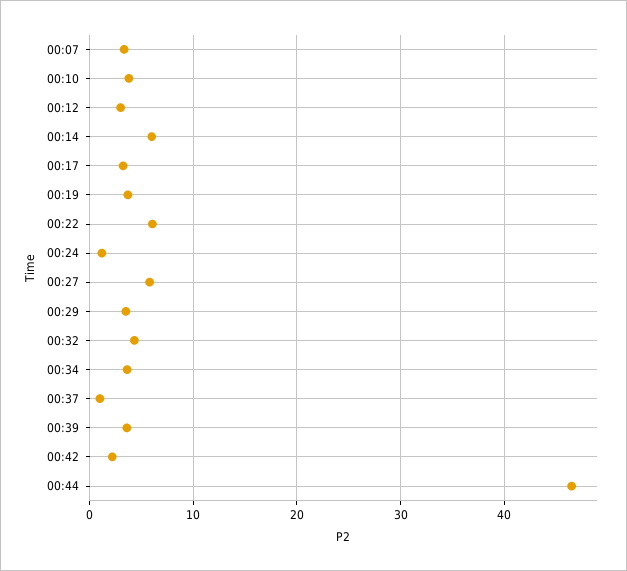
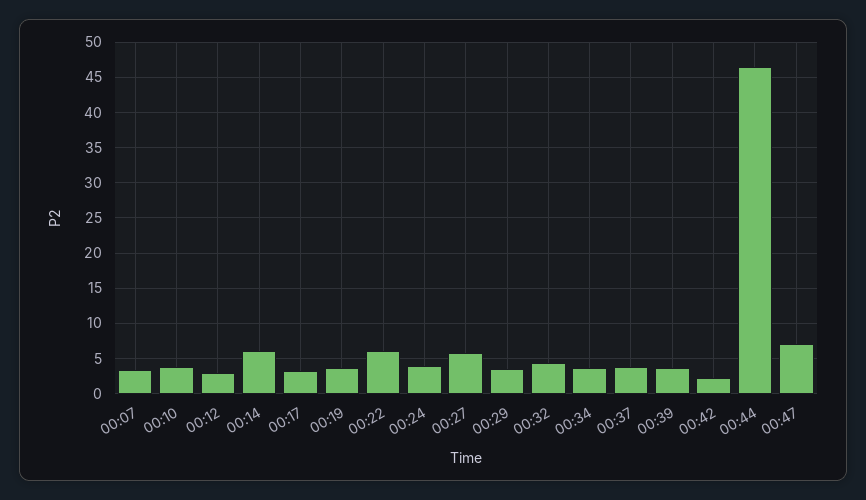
00:24: 1 -> 4
00:37: 1 -> 4
00:47: none -> 7

